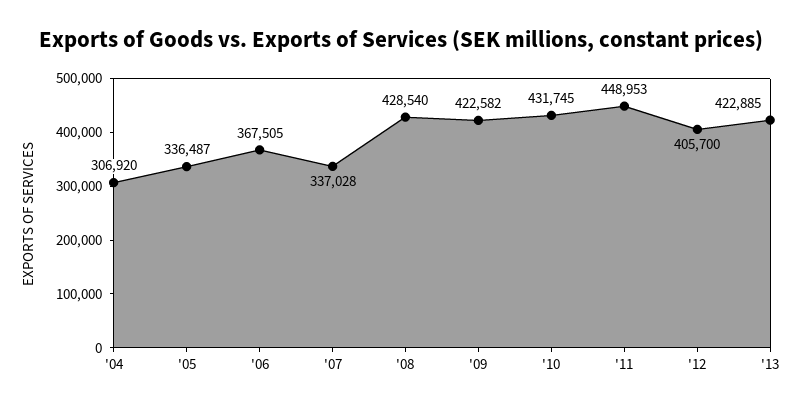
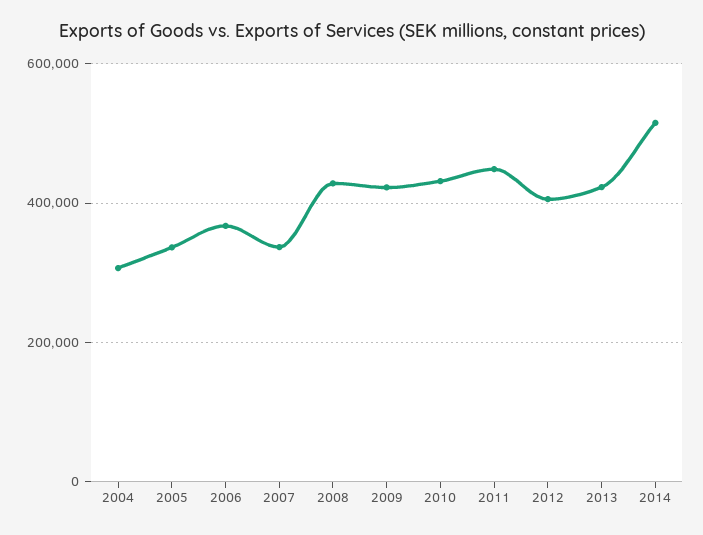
2014: none -> 520000

